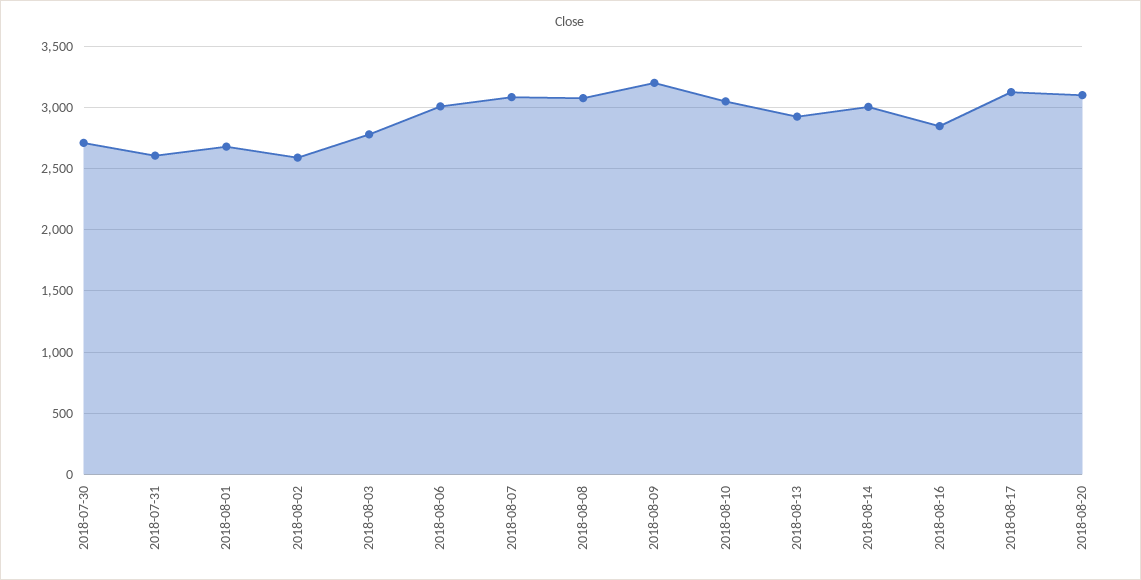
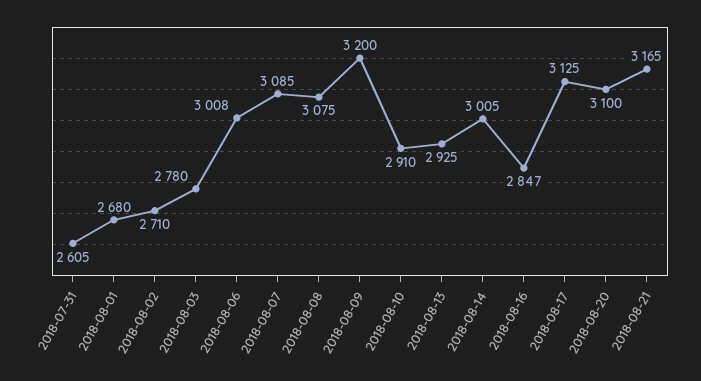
2018-07-30: 2700 -> none
2018-08-02: 2600 -> 2710
2018-08-10: 3050 -> 2910
2018-08-21: none -> 3165

